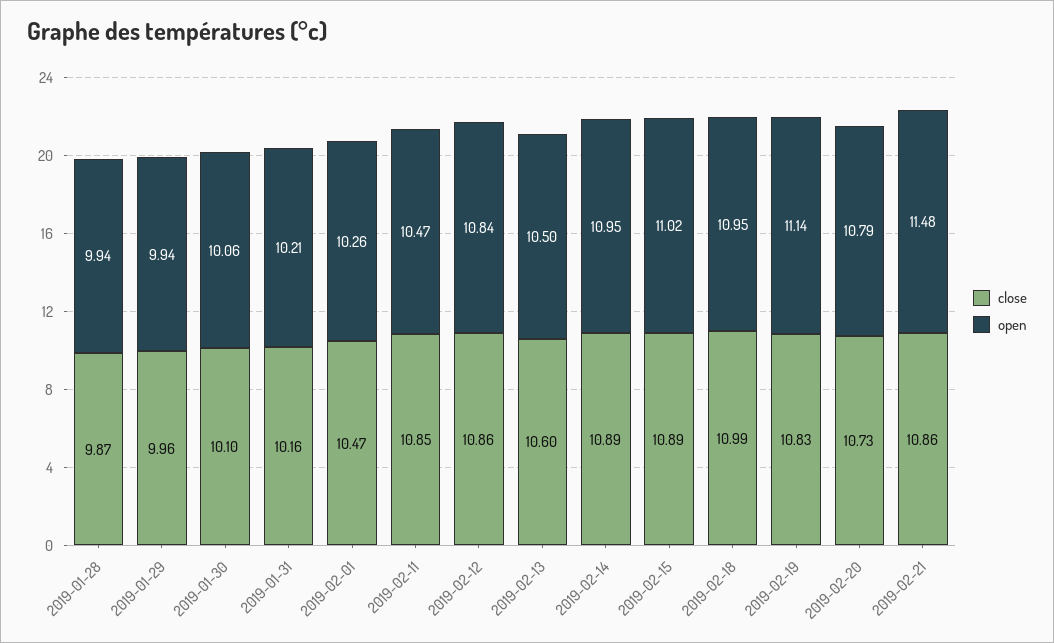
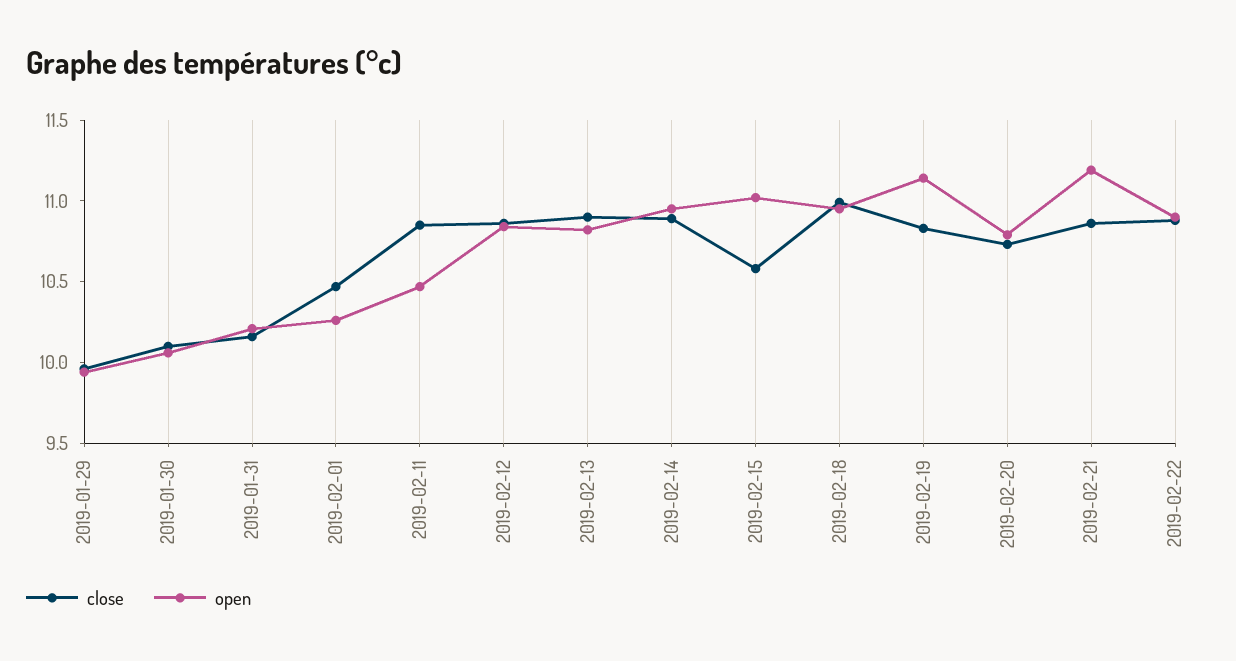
close, 2019-01-28: 9.87 -> none
open, 2019-01-28: 9.94 -> none
close, 2019-02-13: 10.6 -> 10.9
open, 2019-02-13: 10.5 -> 10.8
close, 2019-02-15: 10.89 -> 10.6
open, 2019-02-21: 11.48 -> 11.2
close, 2019-02-22: none -> 10.9
open, 2019-02-22: none -> 10.9

